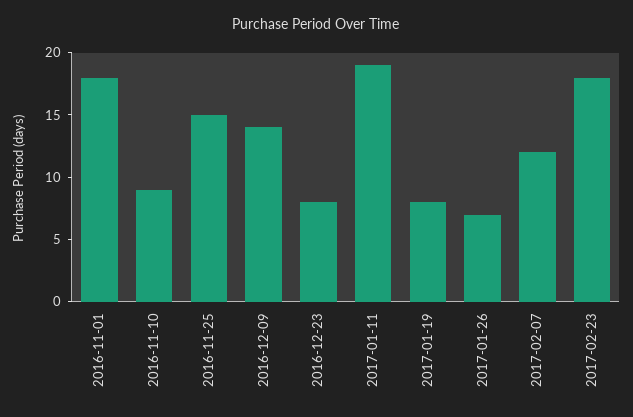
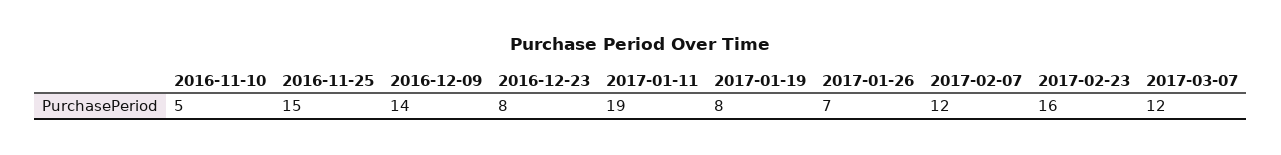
2016-11-01: 18 -> none
2016-11-10: 9 -> 5
2017-02-23: 18 -> 16
2017-03-07: none -> 12

